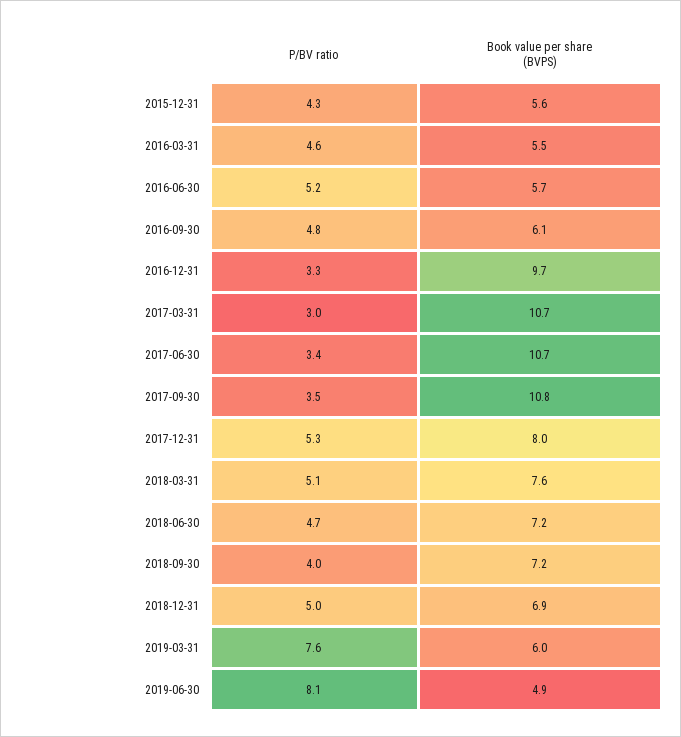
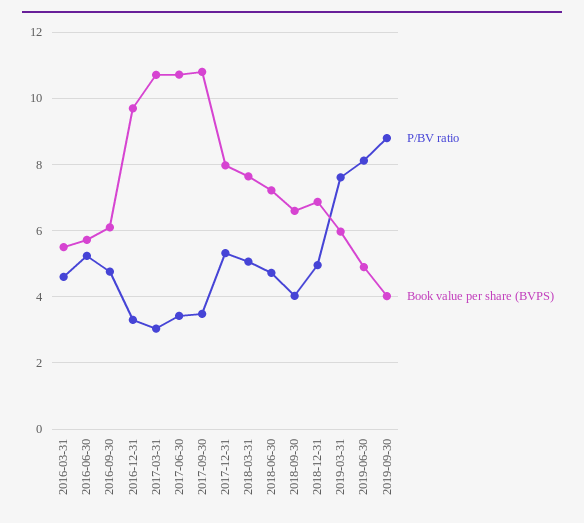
P/BV ratio, 2015-12-31: 4.3 -> none
Book value per share (BVPS), 2015-12-31: 5.6 -> none
Book value per share (BVPS), 2018-09-30: 7.2 -> 6.6
P/BV ratio, 2019-09-30: none -> 8.8
Book value per share (BVPS), 2019-09-30: none -> 4

